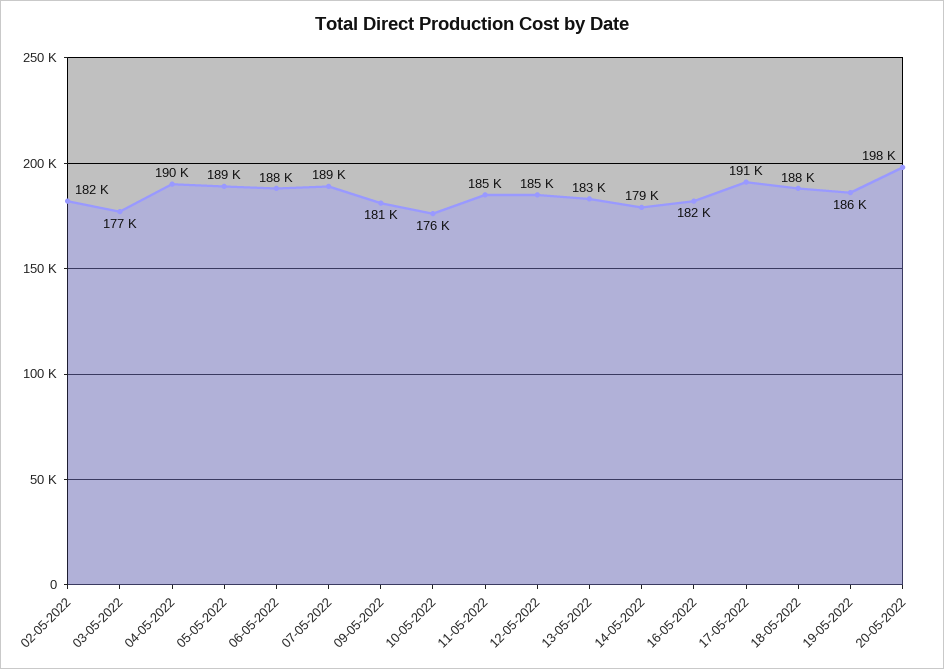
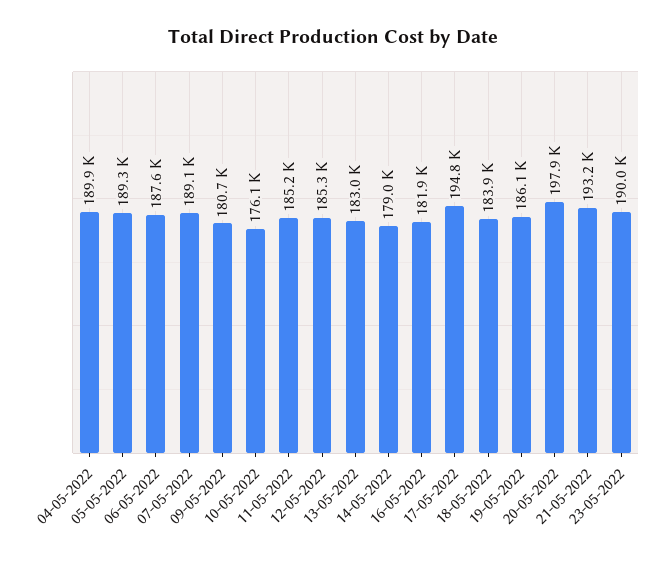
02-05-2022: 182000 -> none
03-05-2022: 177000 -> none
17-05-2022: 191000 -> 194800
18-05-2022: 188000 -> 183900
21-05-2022: none -> 193200
23-05-2022: none -> 190000

